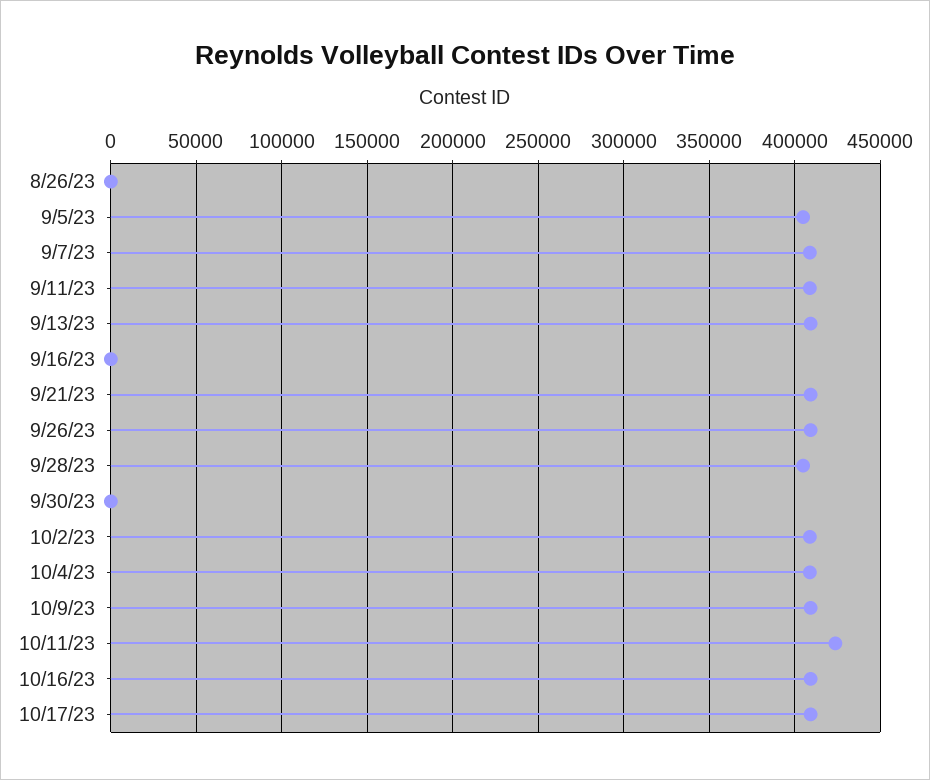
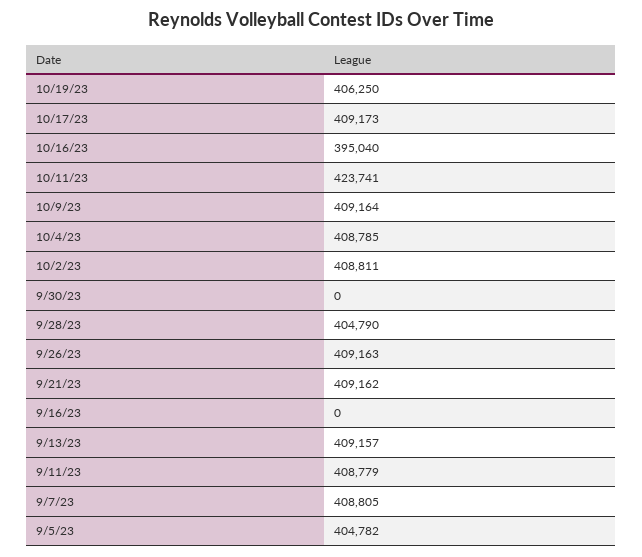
8/26/23: 0 -> none
10/16/23: 410000 -> 395040
10/19/23: none -> 406250

